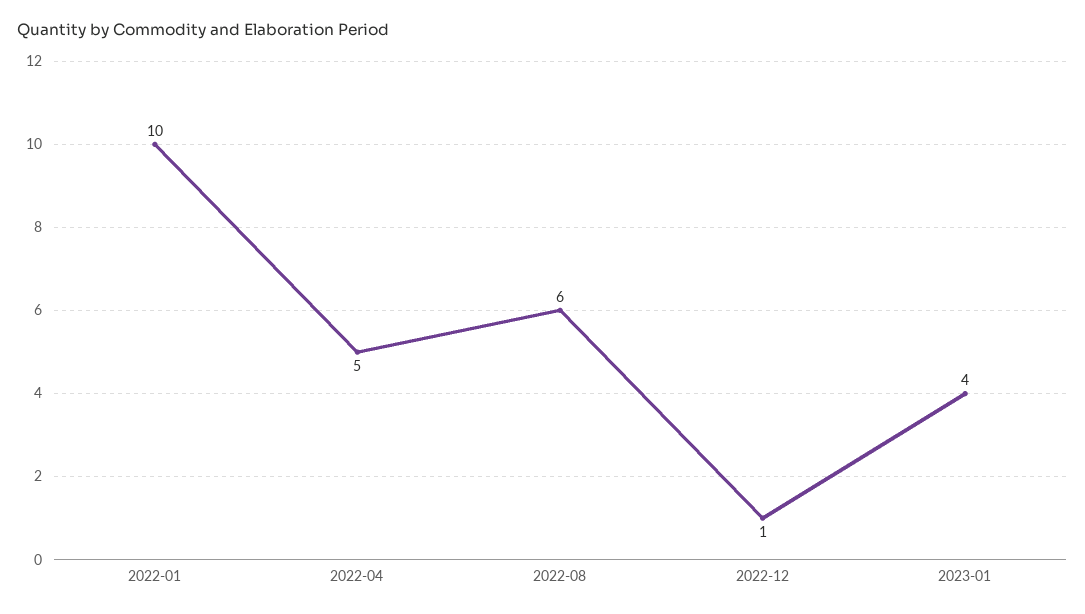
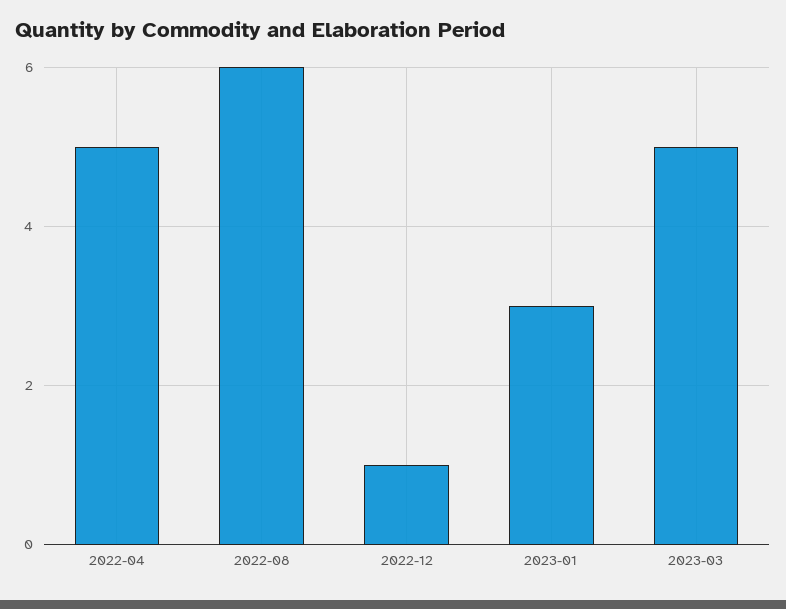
2022-01: 10 -> none
2023-01: 4 -> 3
2023-03: none -> 5

